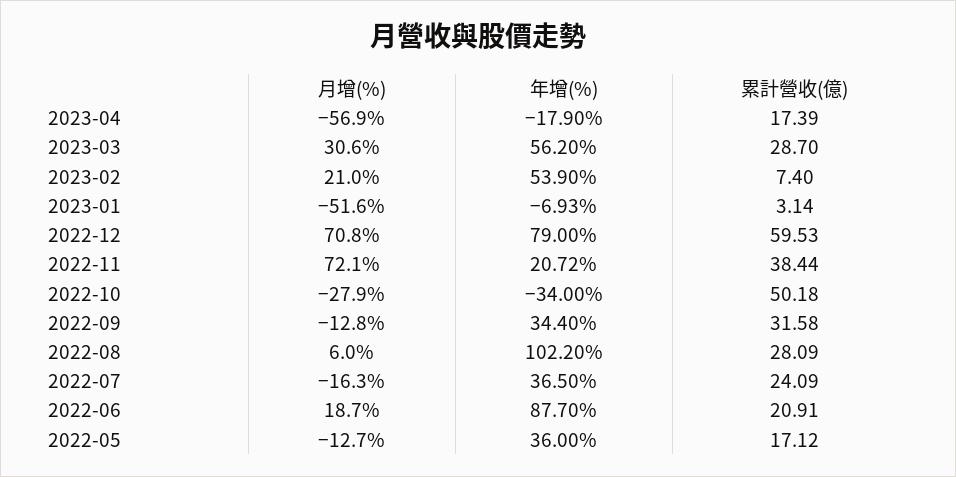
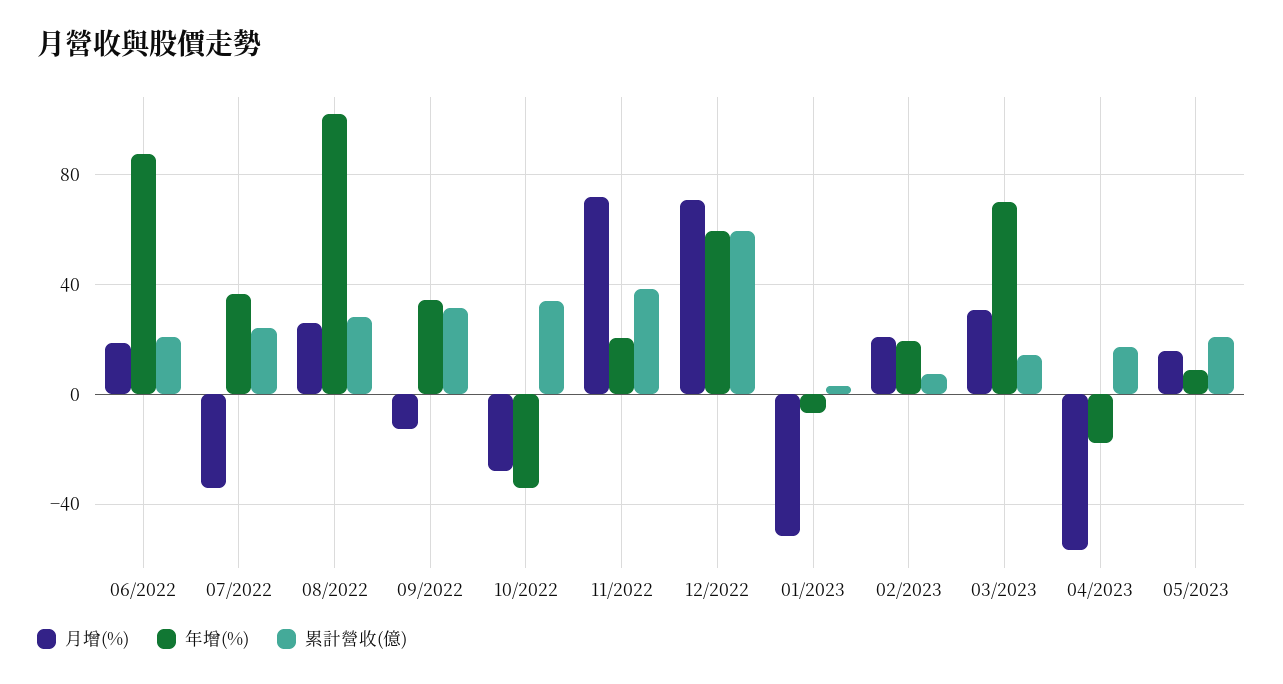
年增(%), 2023-03: 56.2 -> 70
累計營收(億), 2023-03: 28.7 -> 15
年增(%), 2023-02: 53.9 -> 20
年增(%), 2022-12: 79 -> 60
累計營收(億), 2022-10: 50.18 -> 35
月增(%), 2022-08: 6 -> 25
月增(%), 2022-07: -16.3 -> -35
月增(%), 2022-05: -12.7 -> none
年增(%), 2022-05: 36 -> none
累計營收(億), 2022-05: 17.12 -> none
月增(%), 05/2023: none -> 15
年增(%), 05/2023: none -> 10
累計營收(億), 05/2023: none -> 20

